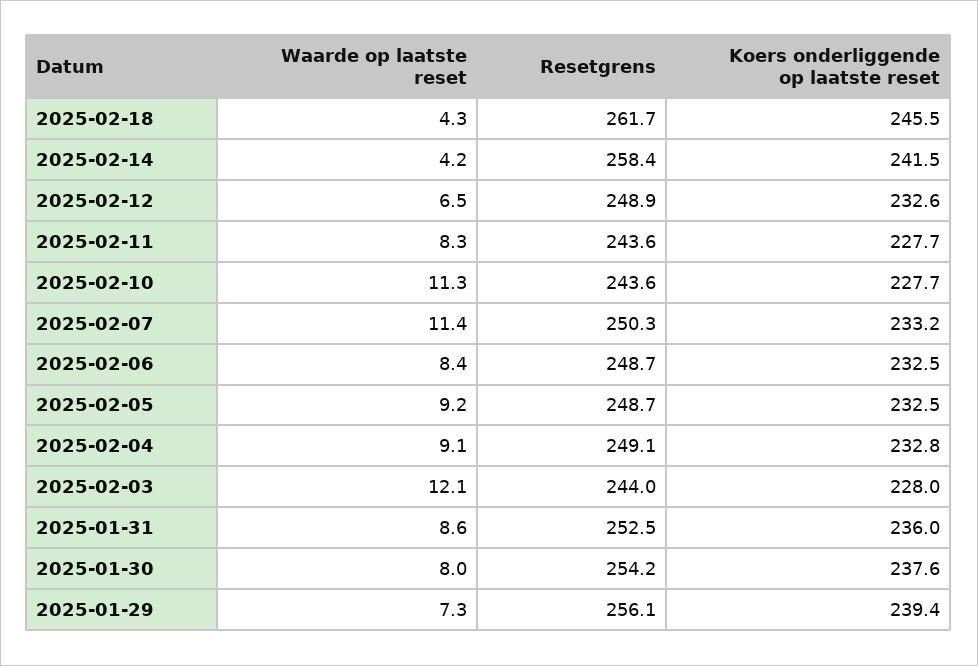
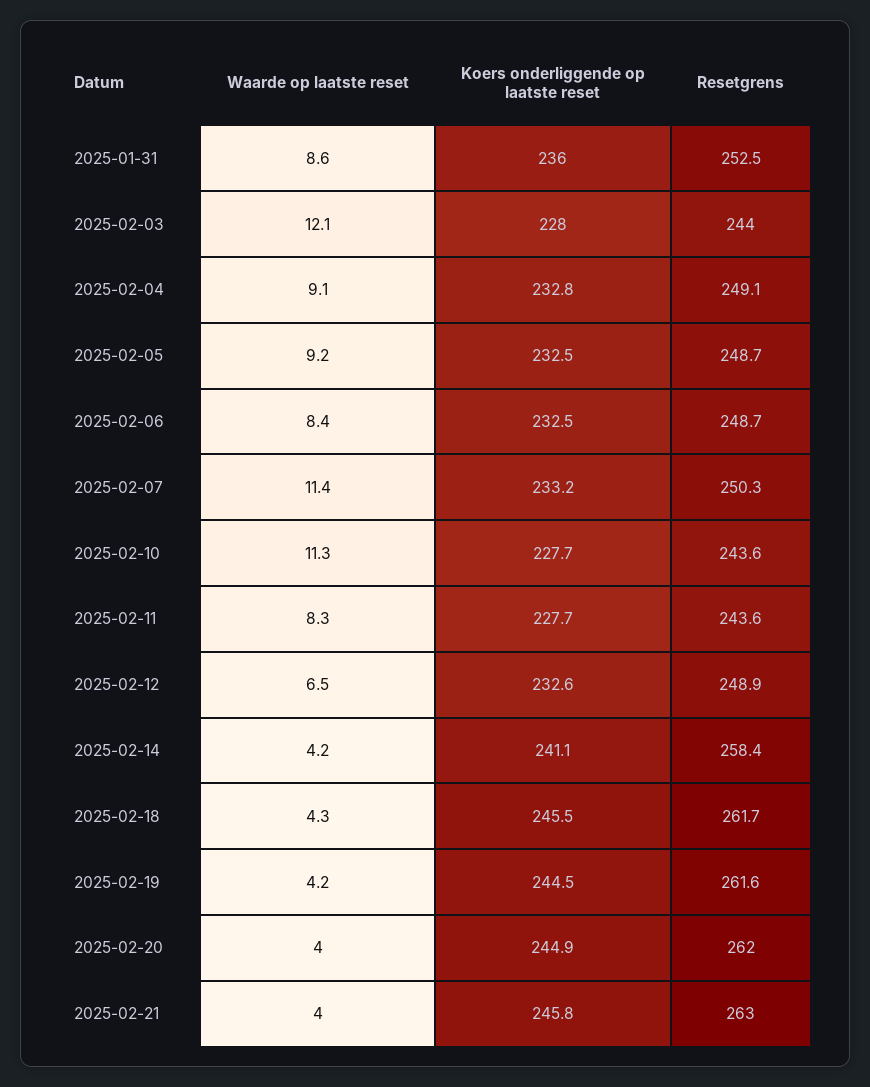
Koers onderliggende op laatste reset, 2025-02-14: 241.5 -> 241.1
Waarde op laatste reset, 2025-01-30: 8 -> none
Resetgrens, 2025-01-30: 254.2 -> none
Koers onderliggende op laatste reset, 2025-01-30: 237.6 -> none
Waarde op laatste reset, 2025-01-29: 7.3 -> none
Resetgrens, 2025-01-29: 256.1 -> none
Koers onderliggende op laatste reset, 2025-01-29: 239.4 -> none
Waarde op laatste reset, 2025-02-19: none -> 4.2
Koers onderliggende op laatste reset, 2025-02-19: none -> 244.5
Resetgrens, 2025-02-19: none -> 261.6
Waarde op laatste reset, 2025-02-20: none -> 4
Koers onderliggende op laatste reset, 2025-02-20: none -> 244.9
Resetgrens, 2025-02-20: none -> 262
Waarde op laatste reset, 2025-02-21: none -> 4
Koers onderliggende op laatste reset, 2025-02-21: none -> 245.8
Resetgrens, 2025-02-21: none -> 263

